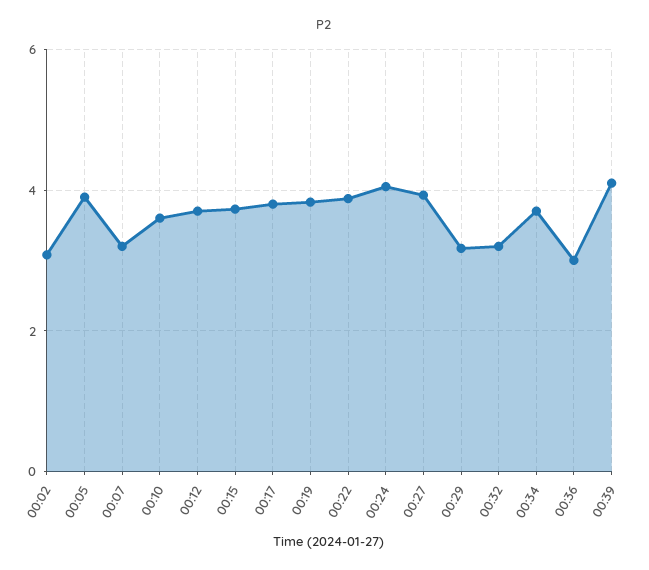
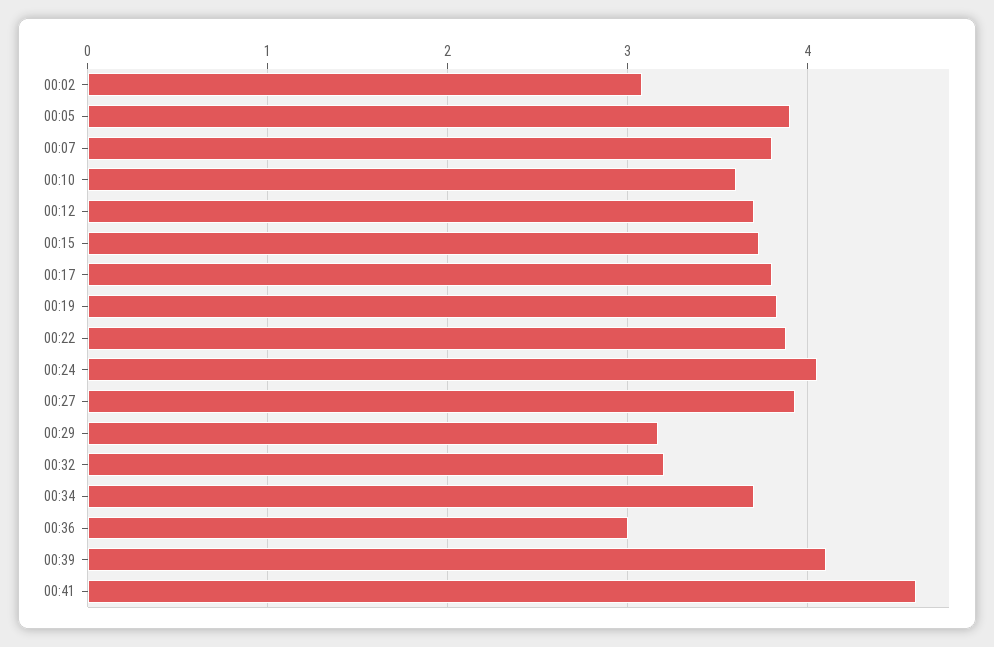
00:07: 3.2 -> 3.8
00:41: none -> 4.6

